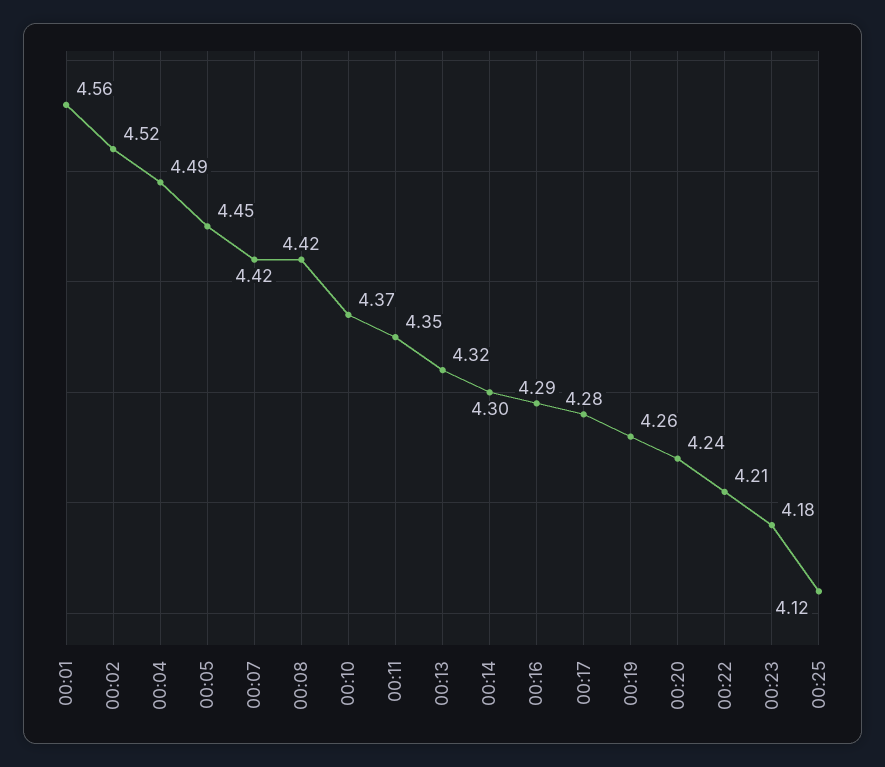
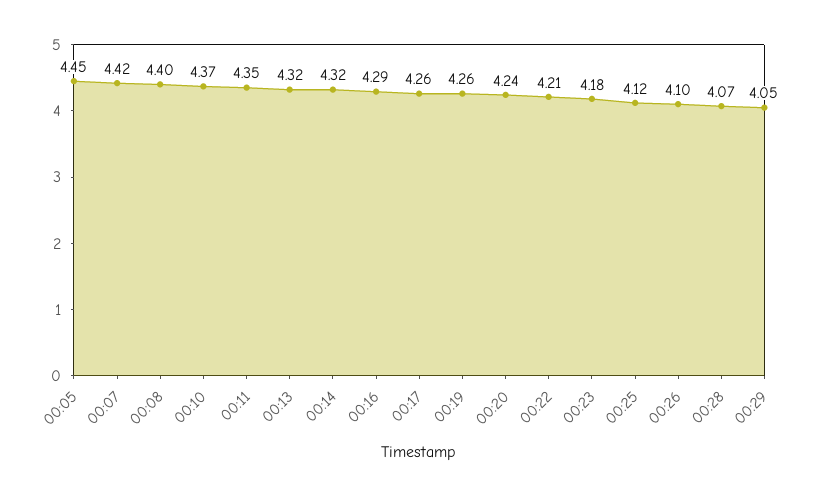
00:01: 4.56 -> none
00:02: 4.52 -> none
00:04: 4.49 -> none
00:08: 4.42 -> 4.4
00:14: 4.3 -> 4.32
00:17: 4.28 -> 4.26
00:26: none -> 4.1
00:28: none -> 4.07
00:29: none -> 4.05

